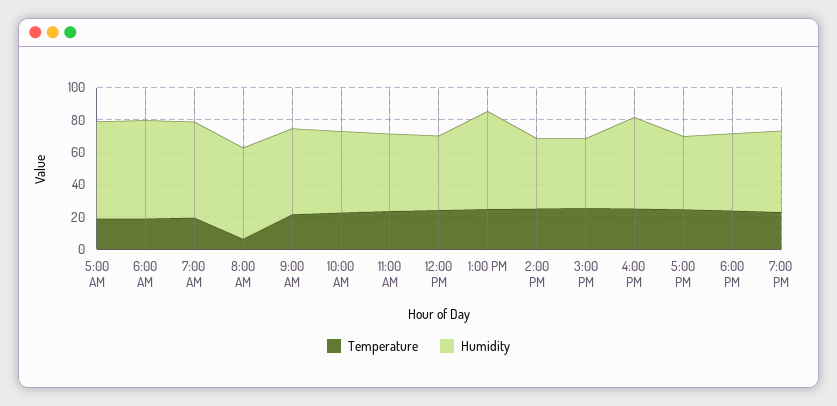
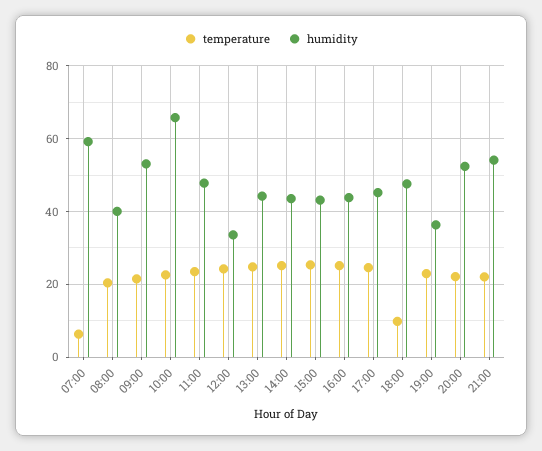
Temperature, 5:00 AM: 20 -> none
Humidity, 5:00 AM: 60 -> none
Temperature, 6:00 AM: 20 -> none
Humidity, 6:00 AM: 60 -> none
Temperature, 7:00 AM: 20 -> 6
Temperature, 8:00 AM: 5 -> 20
Humidity, 8:00 AM: 55 -> 40
Humidity, 10:00 AM: 50 -> 66
Humidity, 12:00 PM: 45 -> 34
Humidity, 1:00 PM: 60 -> 44
Humidity, 4:00 PM: 55 -> 44
Temperature, 6:00 PM: 25 -> 10
Humidity, 7:00 PM: 50 -> 36
Temperature, 20:00: none -> 22
Humidity, 20:00: none -> 52
Temperature, 21:00: none -> 22
Humidity, 21:00: none -> 54

